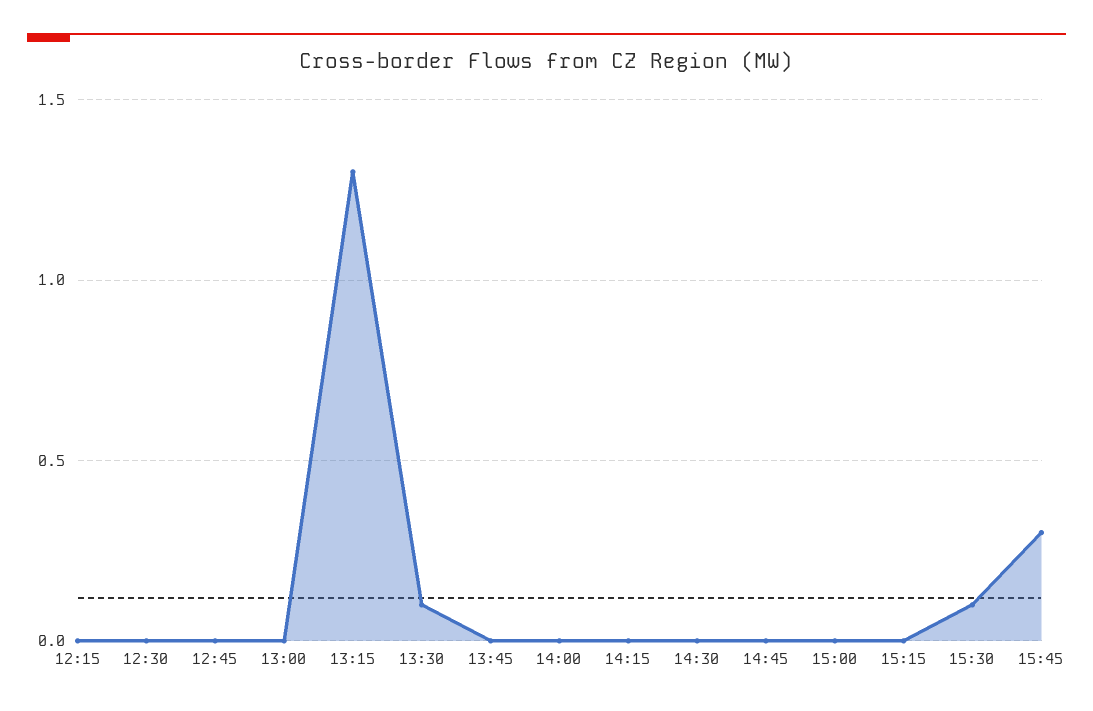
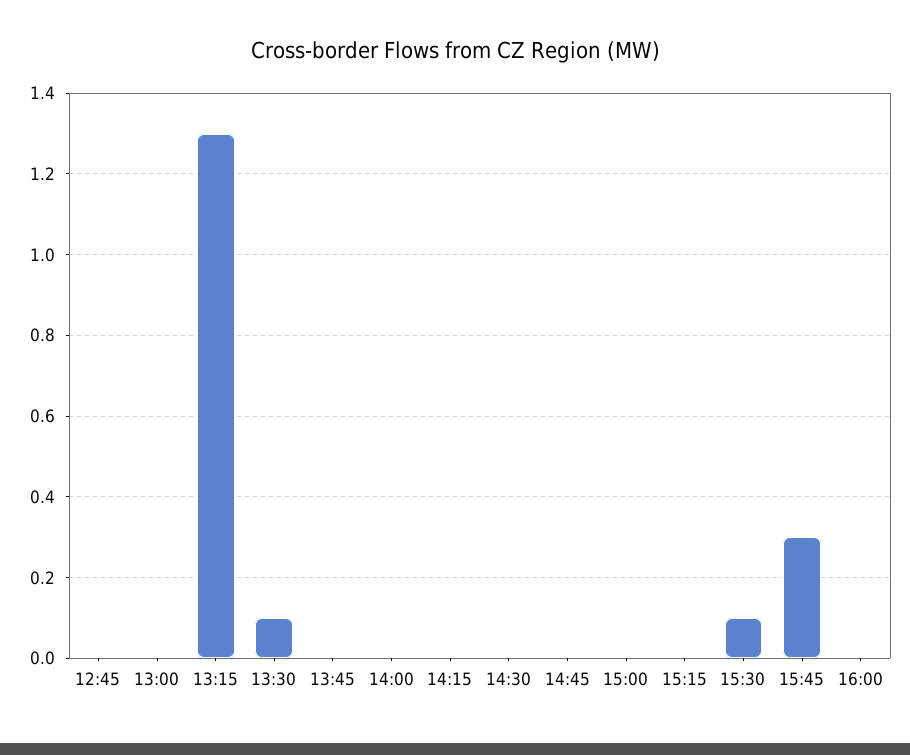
12:15: 0 -> none
12:30: 0 -> none
16:00: none -> 0

